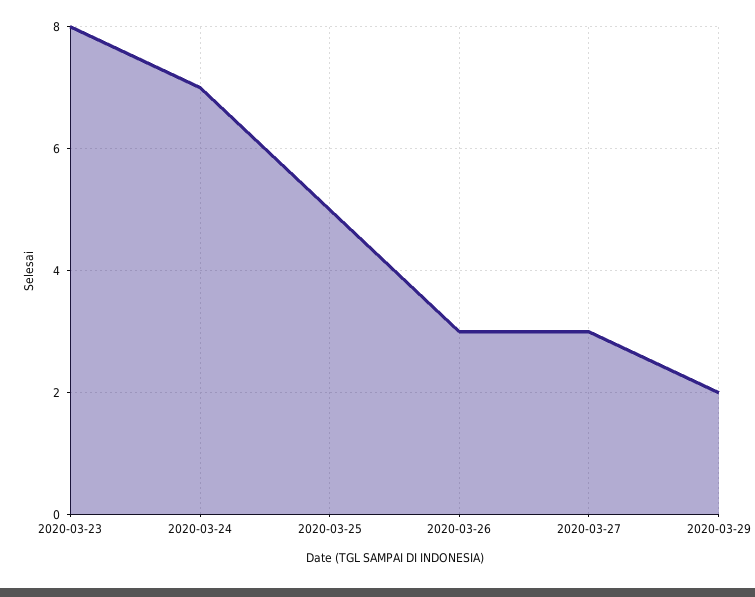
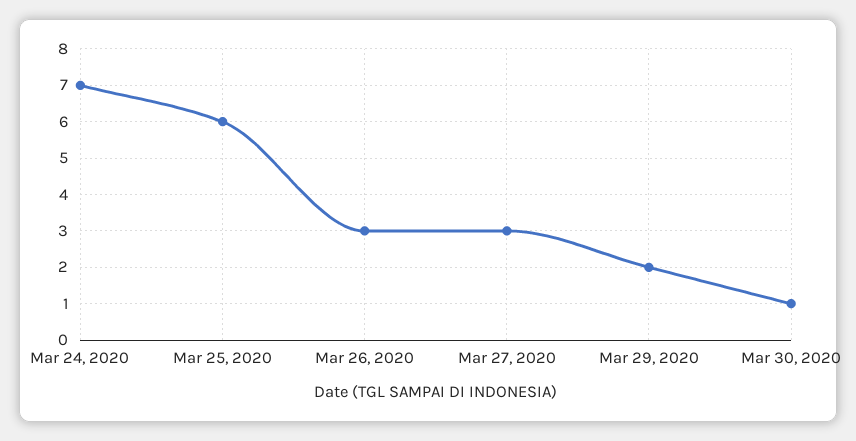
2020-03-23: 8 -> none
2020-03-25: 5 -> 6
Mar 30, 2020: none -> 1

